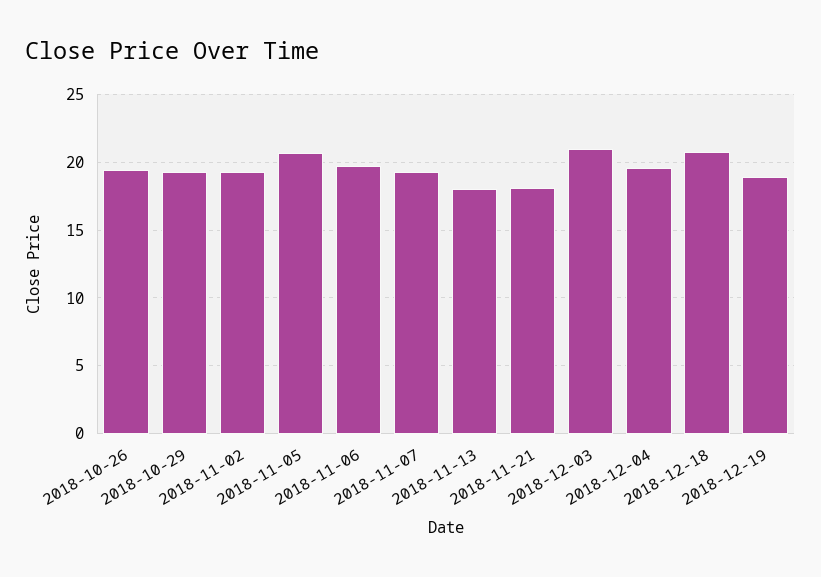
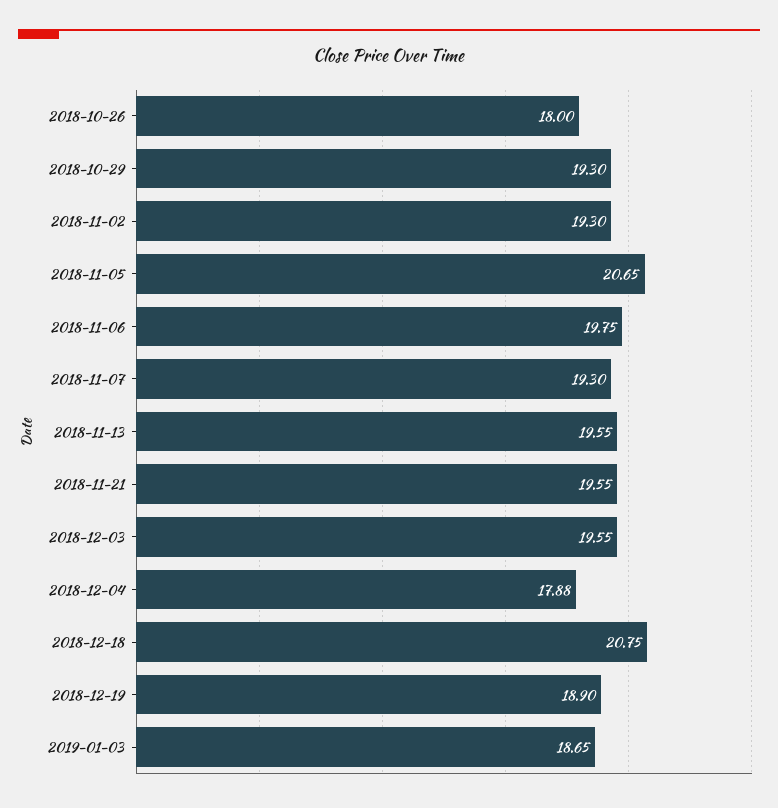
2018-10-26: 19.5 -> 18
2018-11-13: 18 -> 19.55
2018-11-21: 18 -> 19.55
2018-12-03: 21 -> 19.55
2018-12-04: 19.5 -> 17.88
2019-01-03: none -> 18.65

